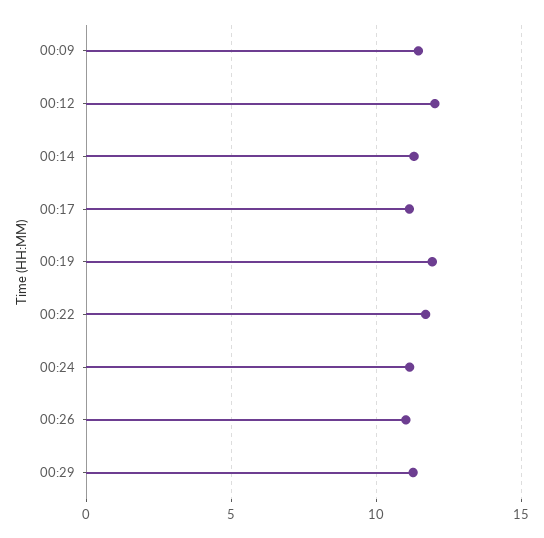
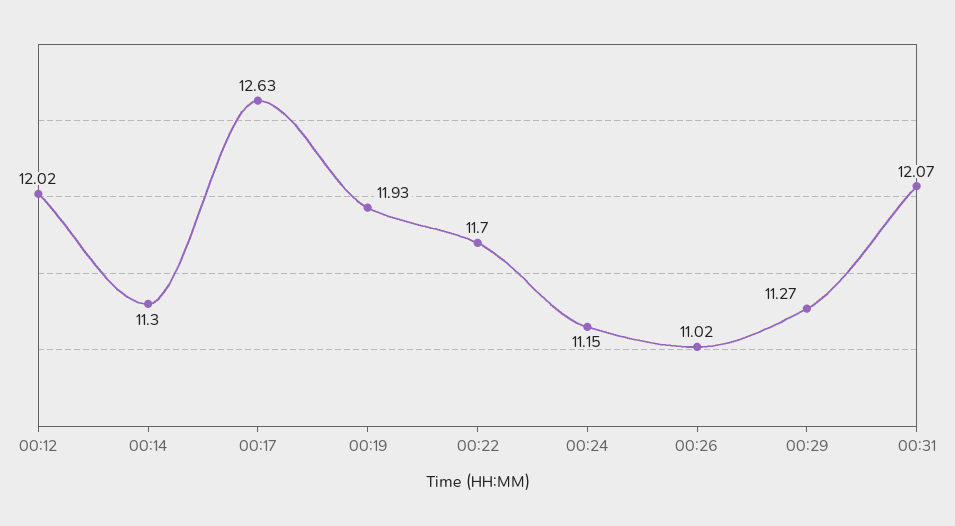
00:09: 11.5 -> none
00:17: 11 -> 12.63
00:31: none -> 12.07

